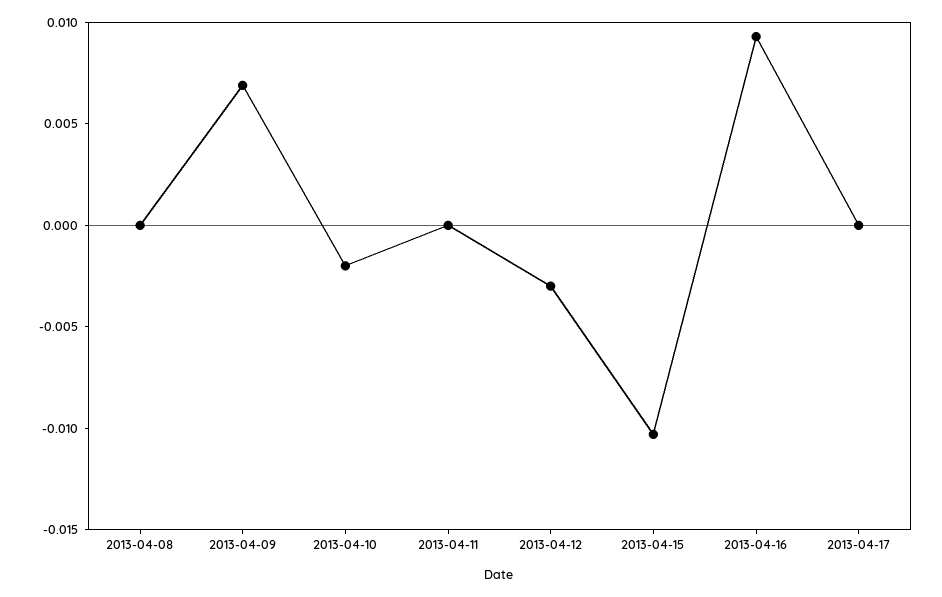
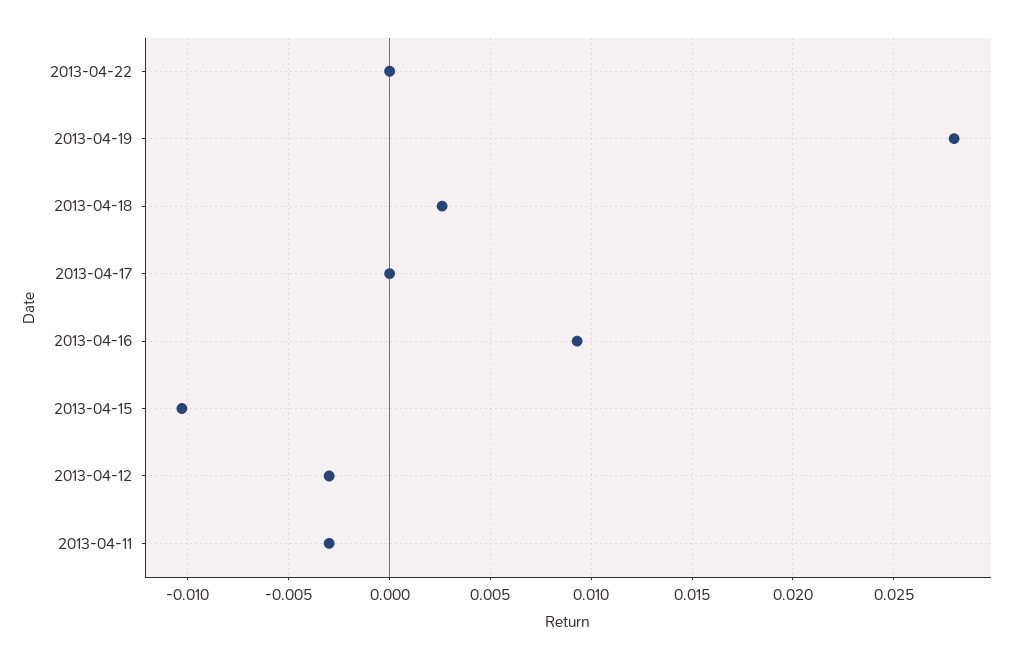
2013-04-08: 0 -> none
2013-04-09: 0.007 -> none
2013-04-10: -0.002 -> none
2013-04-11: 0 -> -0.003
2013-04-22: none -> 0
2013-04-19: none -> 0.028
2013-04-18: none -> 0.0025

